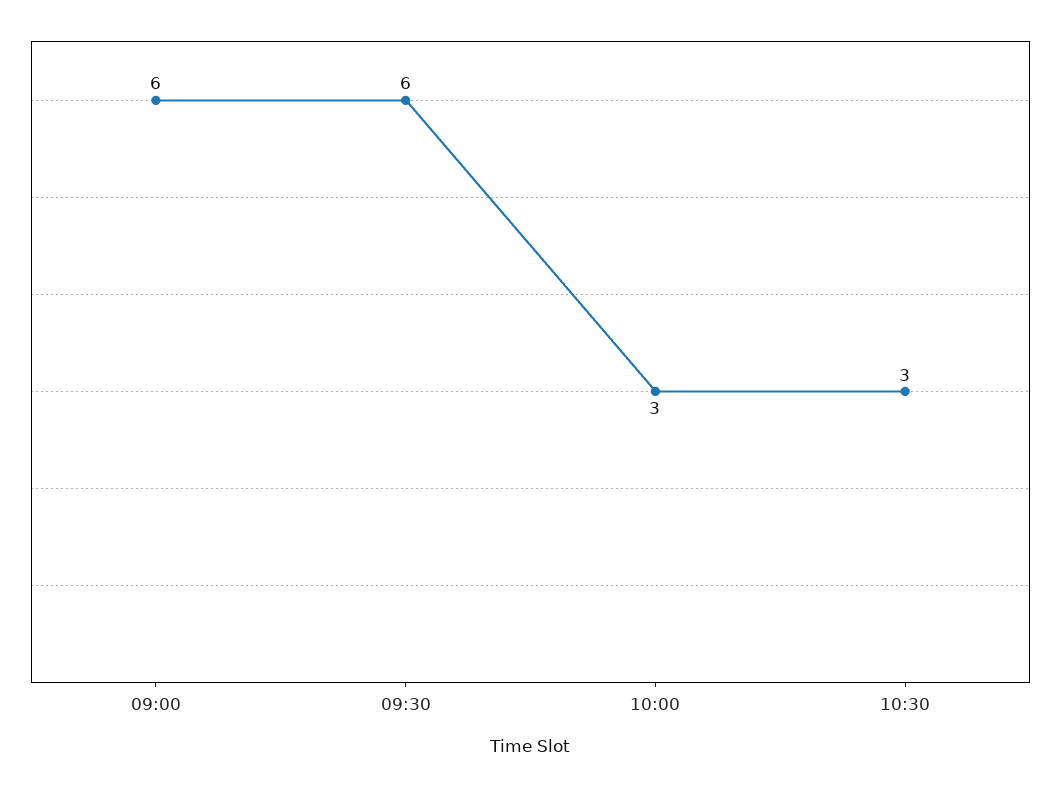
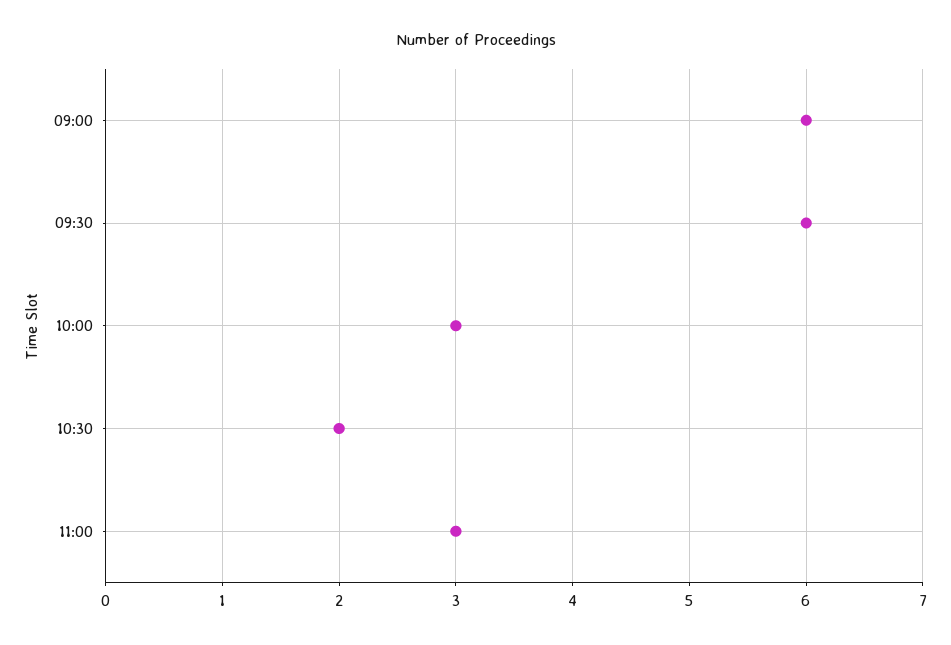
10:30: 3 -> 2
11:00: none -> 3

